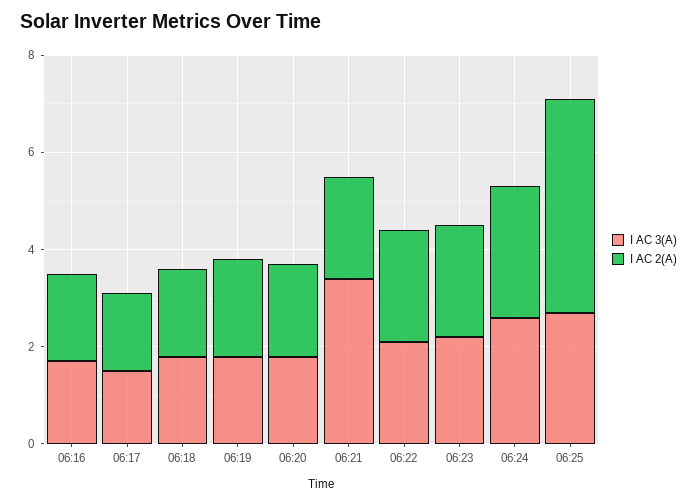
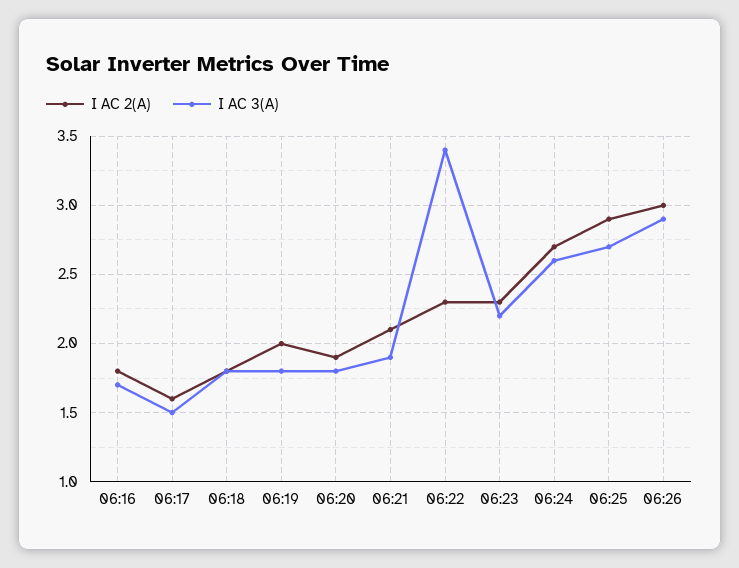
I AC 3(A), 06:21: 3.5 -> 1.9
I AC 3(A), 06:22: 2 -> 3.4
I AC 2(A), 06:25: 4.5 -> 2.9
I AC 2(A), 06:26: none -> 3
I AC 3(A), 06:26: none -> 2.9

